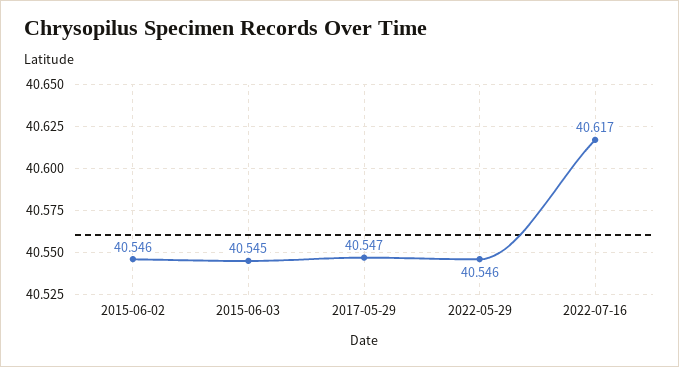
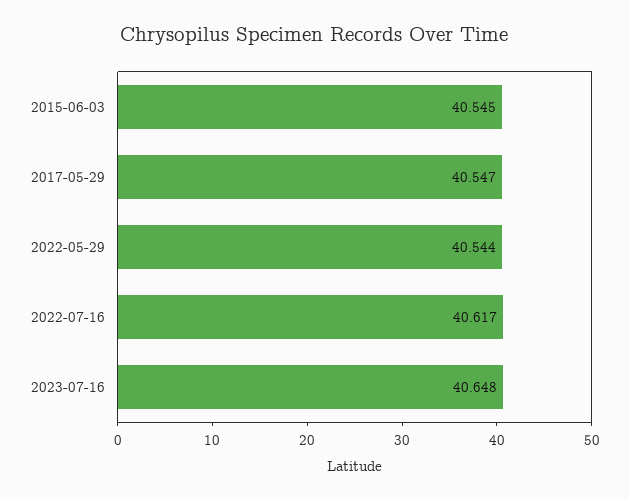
2015-06-02: 40.546 -> none
2022-05-29: 40.546 -> 40.544
2023-07-16: none -> 40.648

